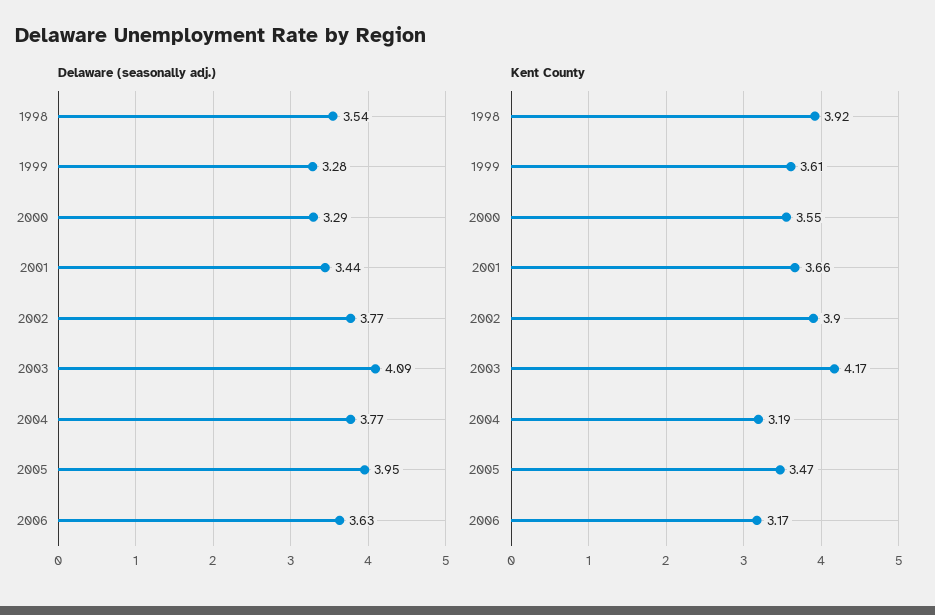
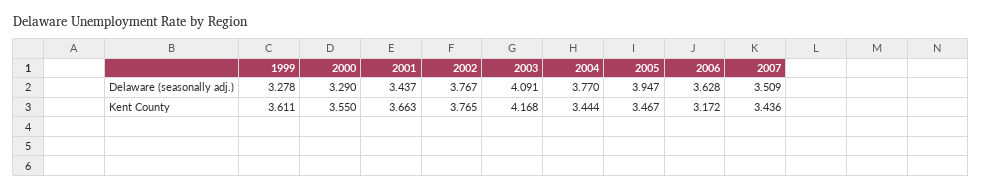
Delaware (seasonally adj.), 1998: 3.54 -> none
Kent County, 1998: 3.92 -> none
Kent County, 2002: 3.9 -> 3.765
Kent County, 2004: 3.19 -> 3.444
Delaware (seasonally adj.), 2007: none -> 3.509
Kent County, 2007: none -> 3.436

